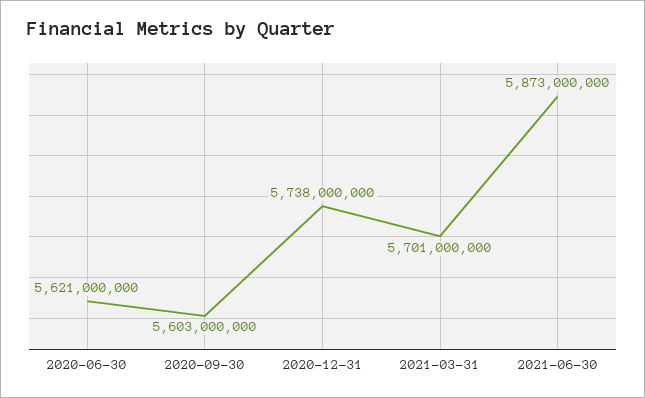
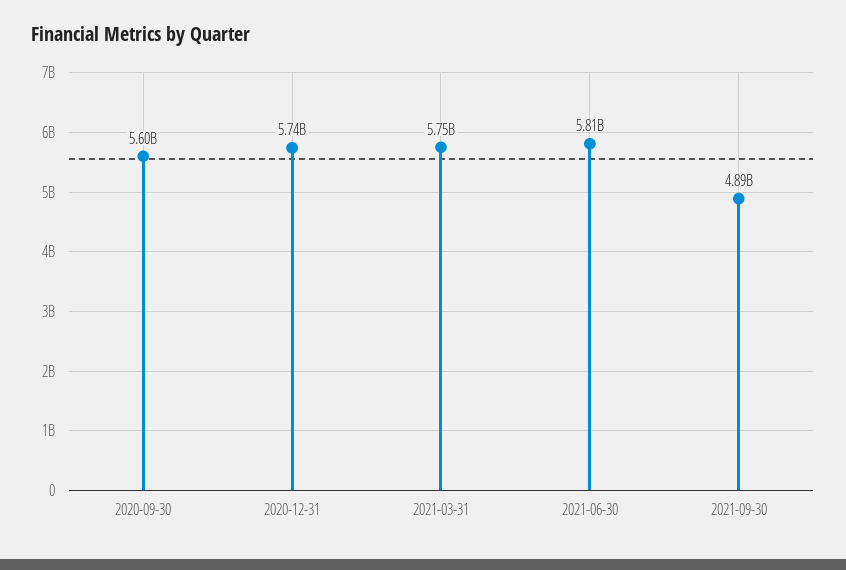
2020-06-30: 5621000000 -> none
2021-03-31: 5701000000 -> 5750000000
2021-06-30: 5873000000 -> 5810000000
2021-09-30: none -> 4890000000

